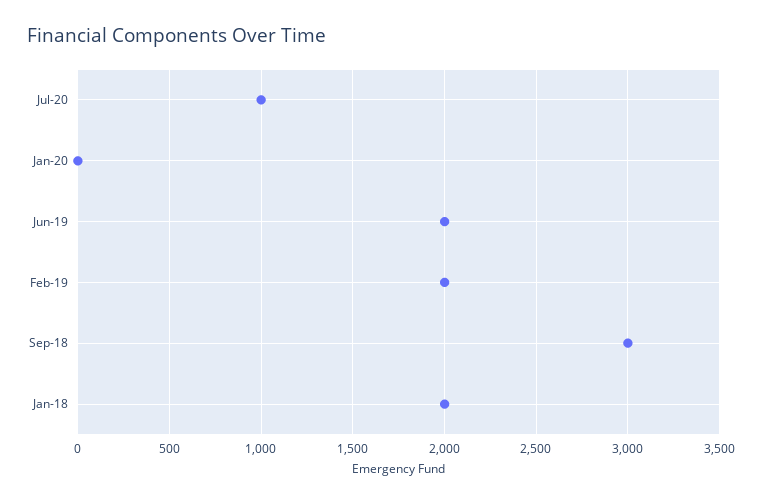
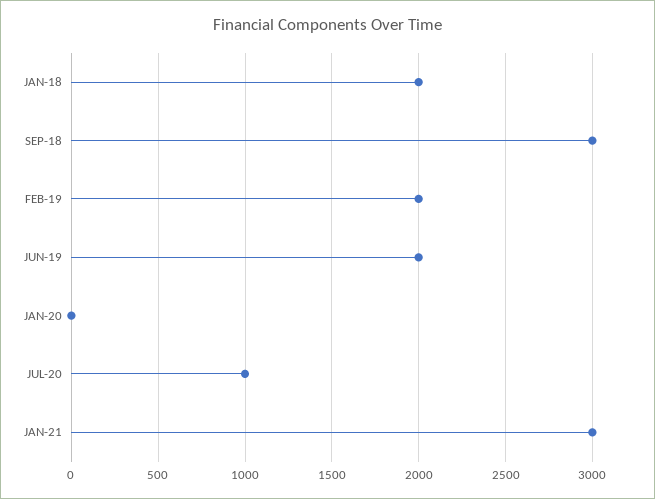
JAN-21: none -> 3000

